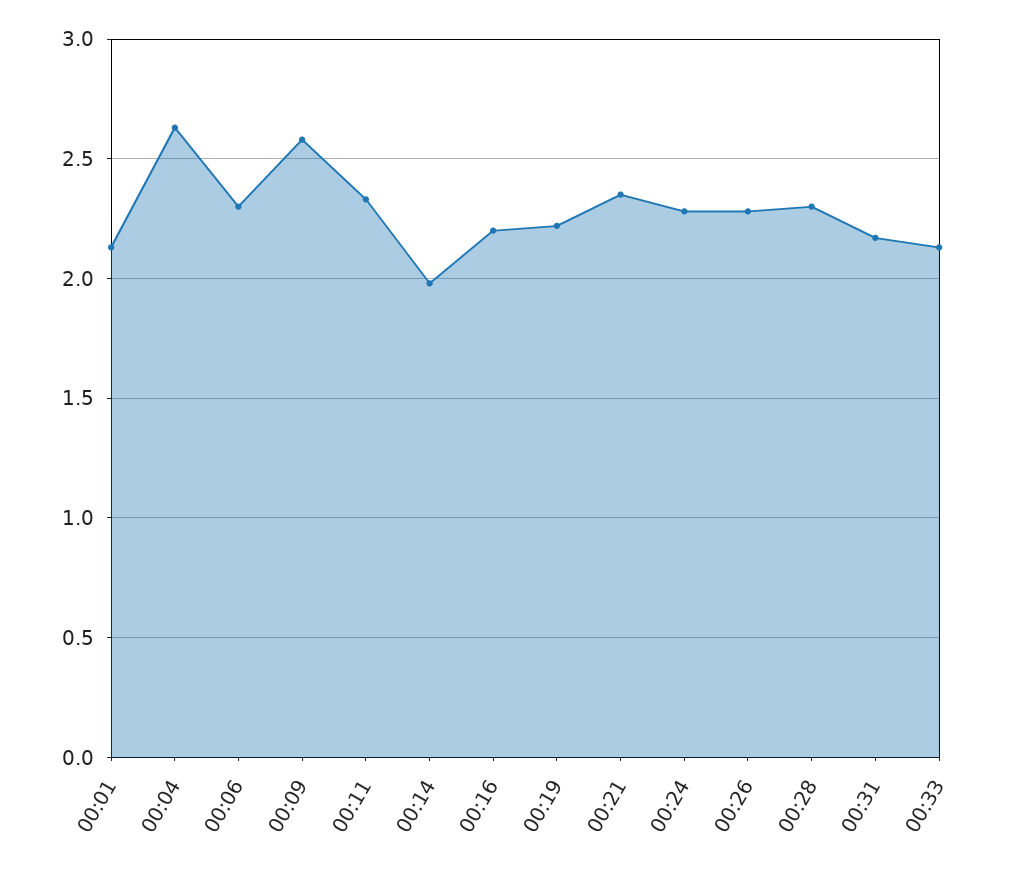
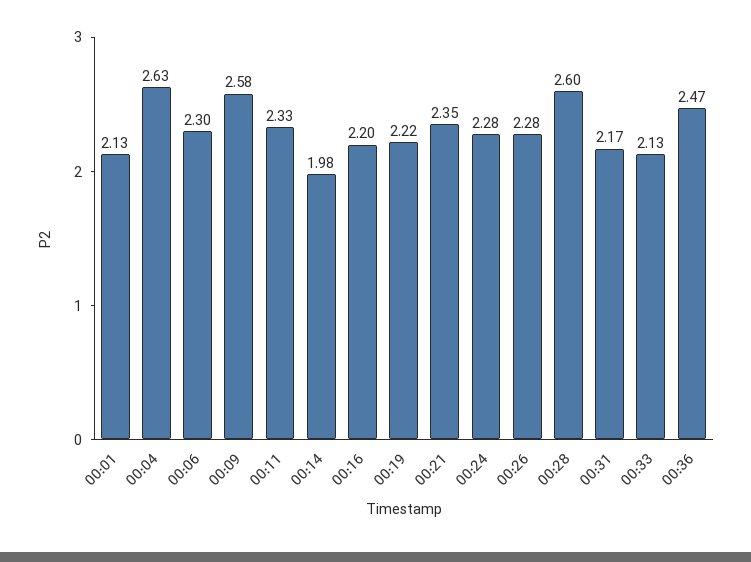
00:28: 2.3 -> 2.6
00:36: none -> 2.47

